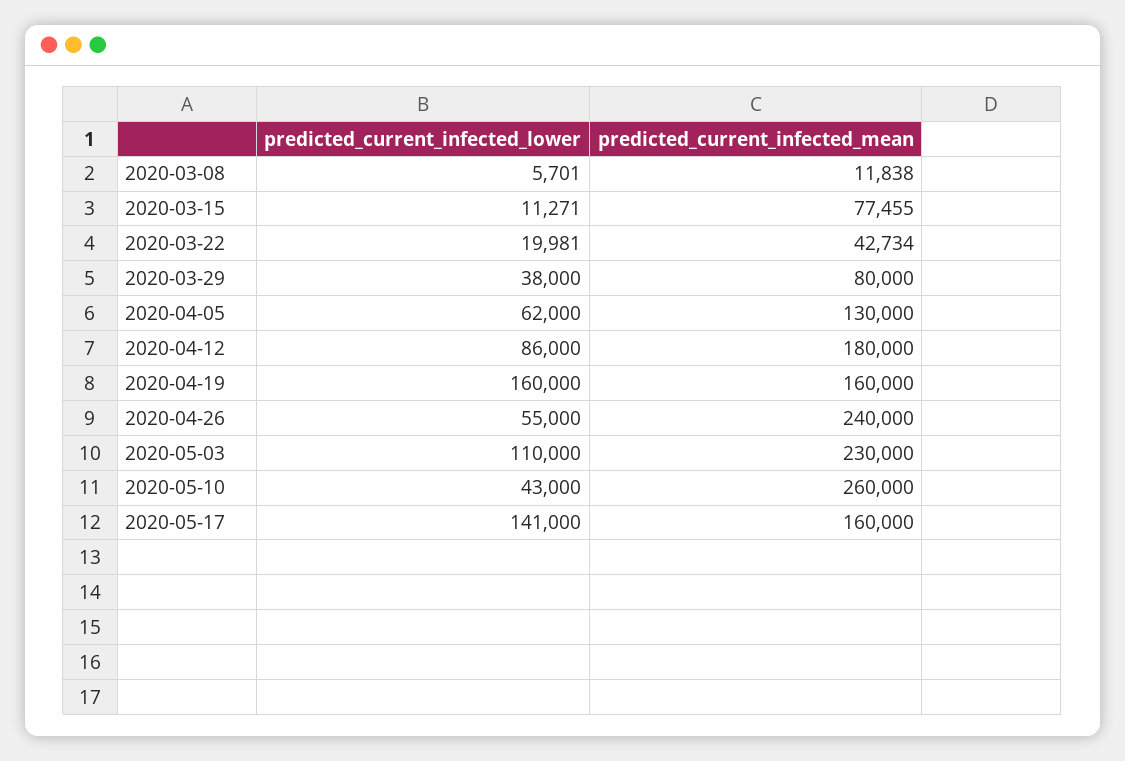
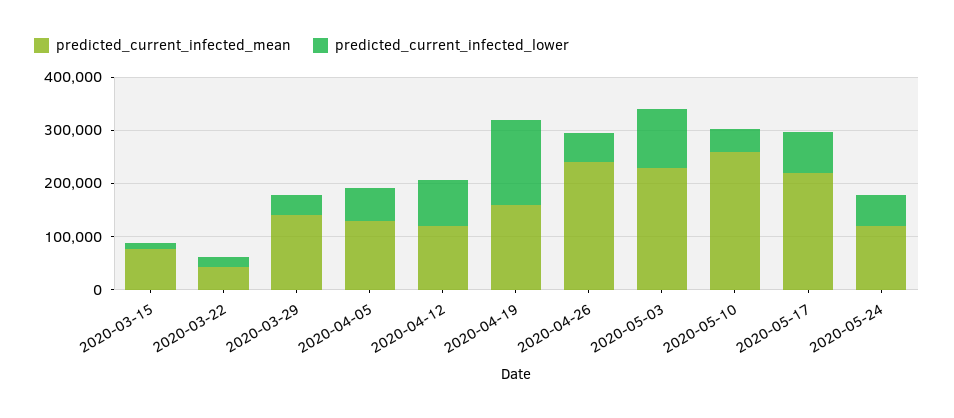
predicted_current_infected_lower, 2020-03-08: 5701 -> none
predicted_current_infected_mean, 2020-03-08: 11838 -> none
predicted_current_infected_mean, 2020-03-29: 80000 -> 140000
predicted_current_infected_mean, 2020-04-12: 180000 -> 120000
predicted_current_infected_lower, 2020-05-17: 141000 -> 80000
predicted_current_infected_mean, 2020-05-17: 160000 -> 220000
predicted_current_infected_mean, 2020-05-24: none -> 120000
predicted_current_infected_lower, 2020-05-24: none -> 60000

